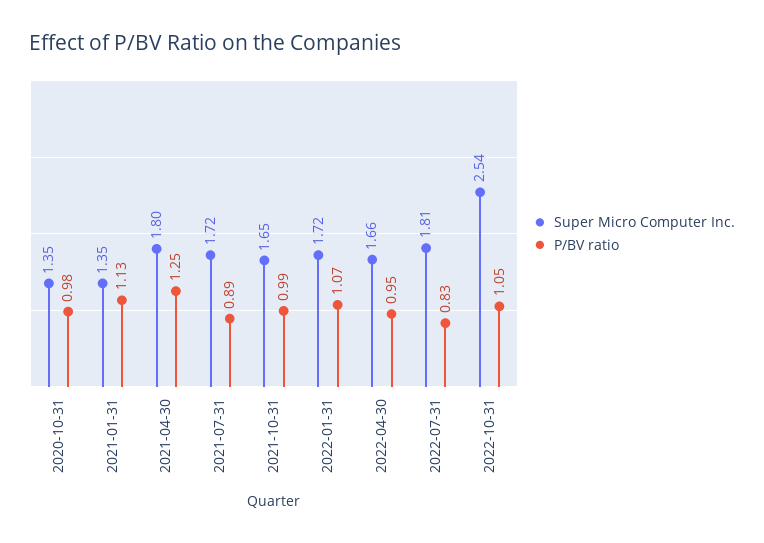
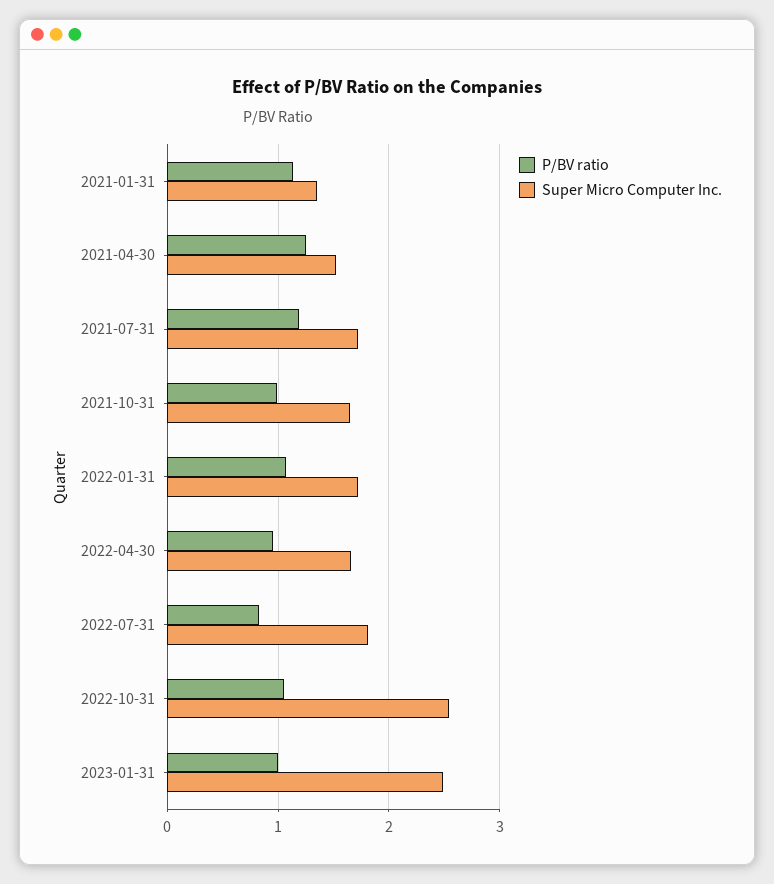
Super Micro Computer Inc., 2020-10-31: 1.35 -> none
P/BV ratio, 2020-10-31: 0.98 -> none
Super Micro Computer Inc., 2021-04-30: 1.8 -> 1.5
P/BV ratio, 2021-07-31: 0.89 -> 1.2
P/BV ratio, 2023-01-31: none -> 1
Super Micro Computer Inc., 2023-01-31: none -> 2.5

